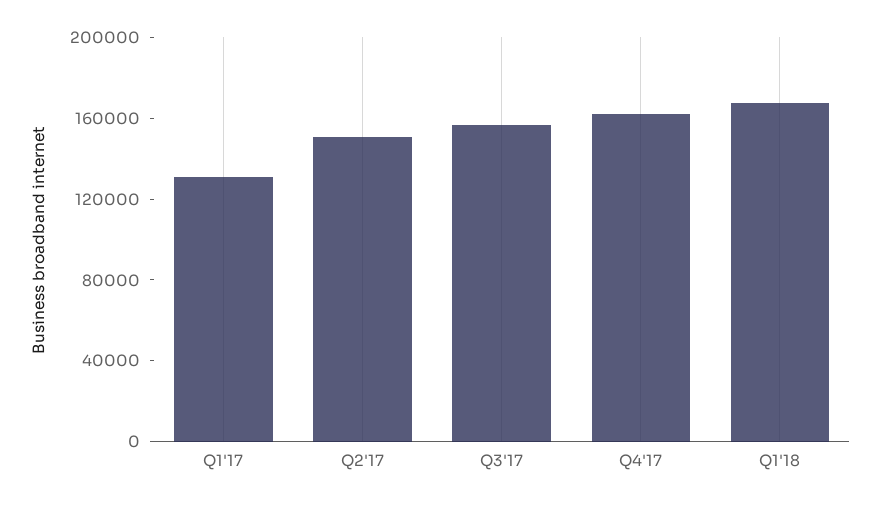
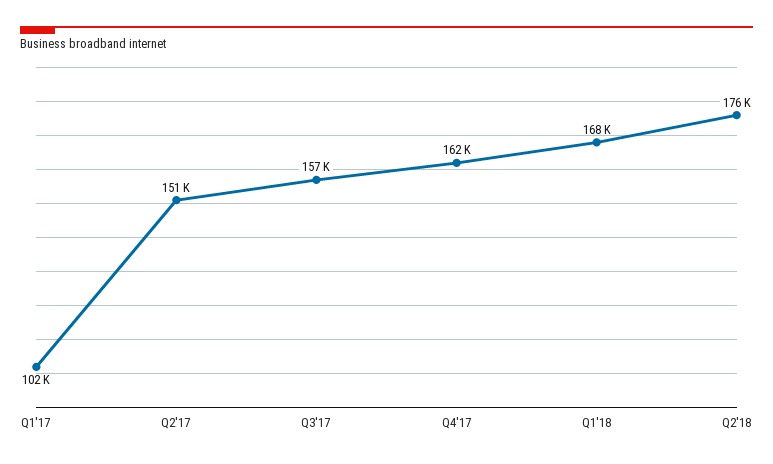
Q1'17: 130000 -> 102000
Q2'18: none -> 176000

